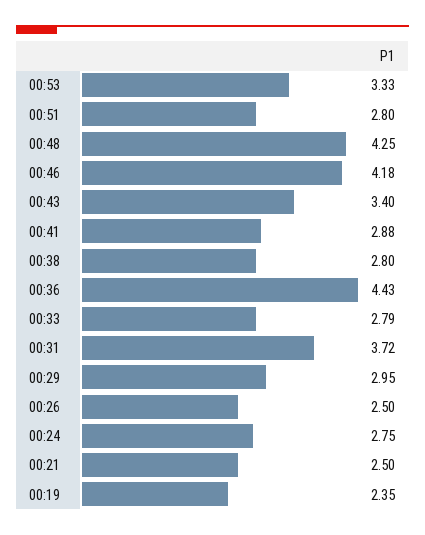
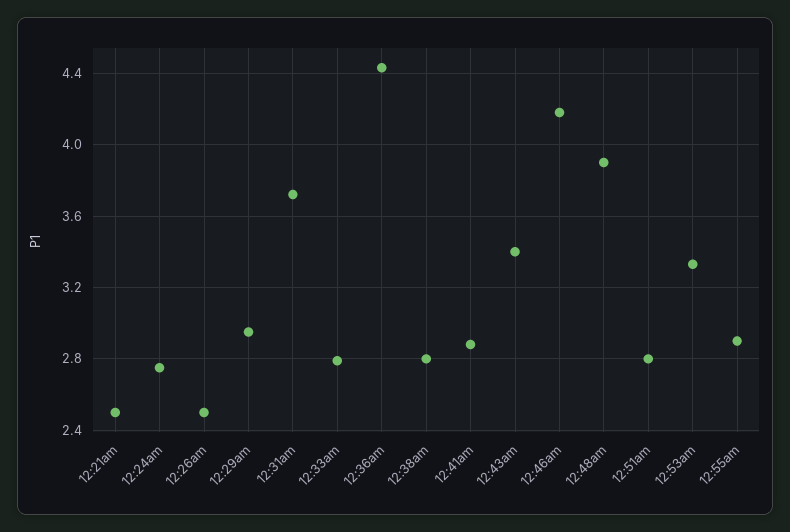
00:48: 4.25 -> 3.9
00:19: 2.35 -> none
12:55am: none -> 2.9

